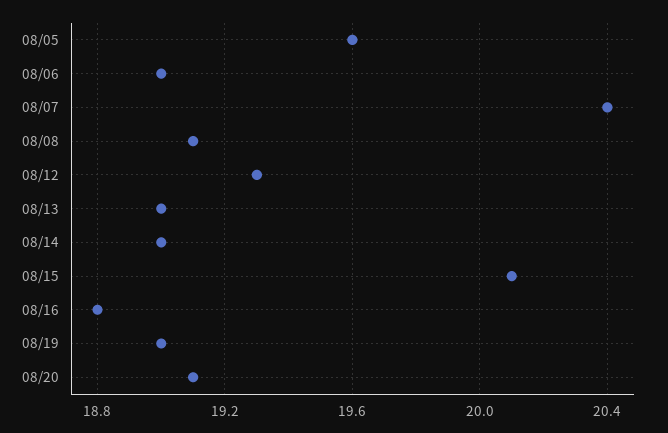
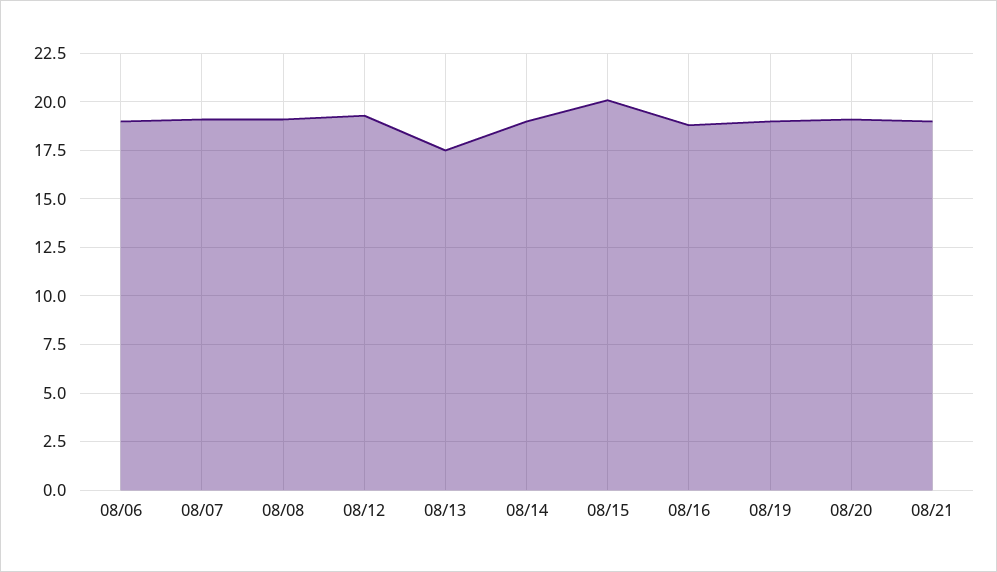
08/05: 19.6 -> none
08/07: 20.4 -> 19
08/13: 19 -> 17.5
08/21: none -> 19

